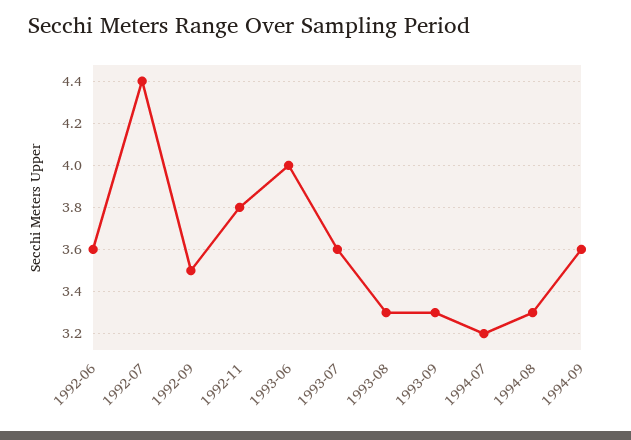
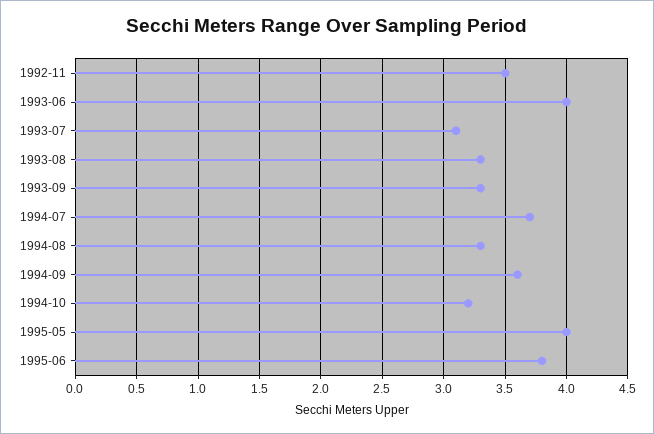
1992-06: 3.6 -> none
1992-07: 4.4 -> none
1992-09: 3.5 -> none
1992-11: 3.8 -> 3.5
1993-07: 3.6 -> 3.1
1994-07: 3.2 -> 3.7
1994-10: none -> 3.2
1995-05: none -> 4
1995-06: none -> 3.8

